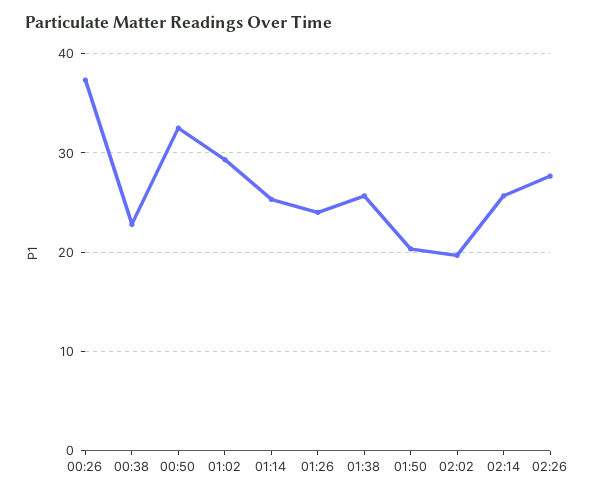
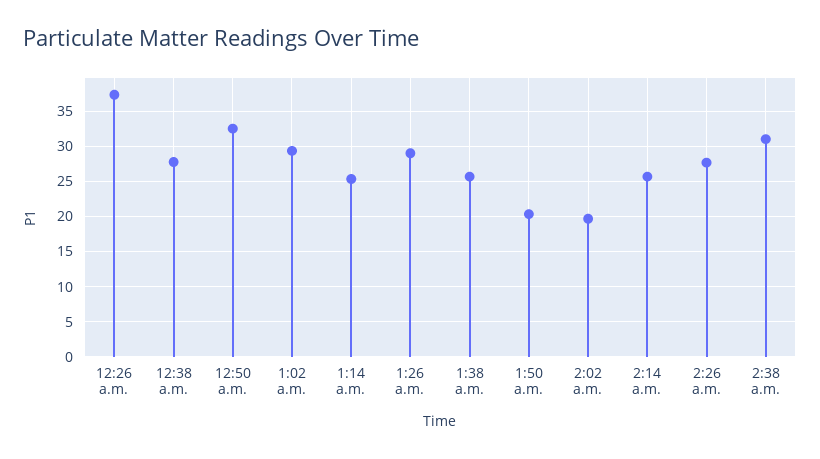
00:38: 23 -> 28
01:26: 24 -> 29
2:38 a.m.: none -> 31

